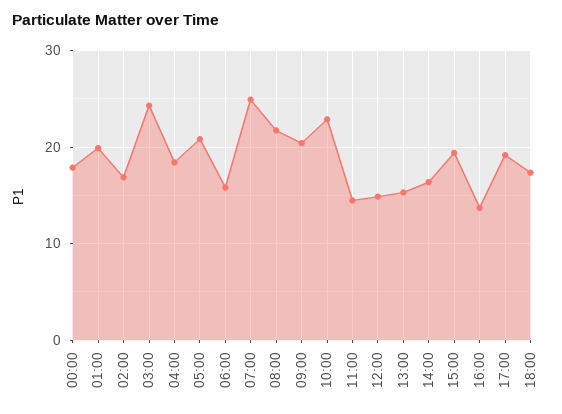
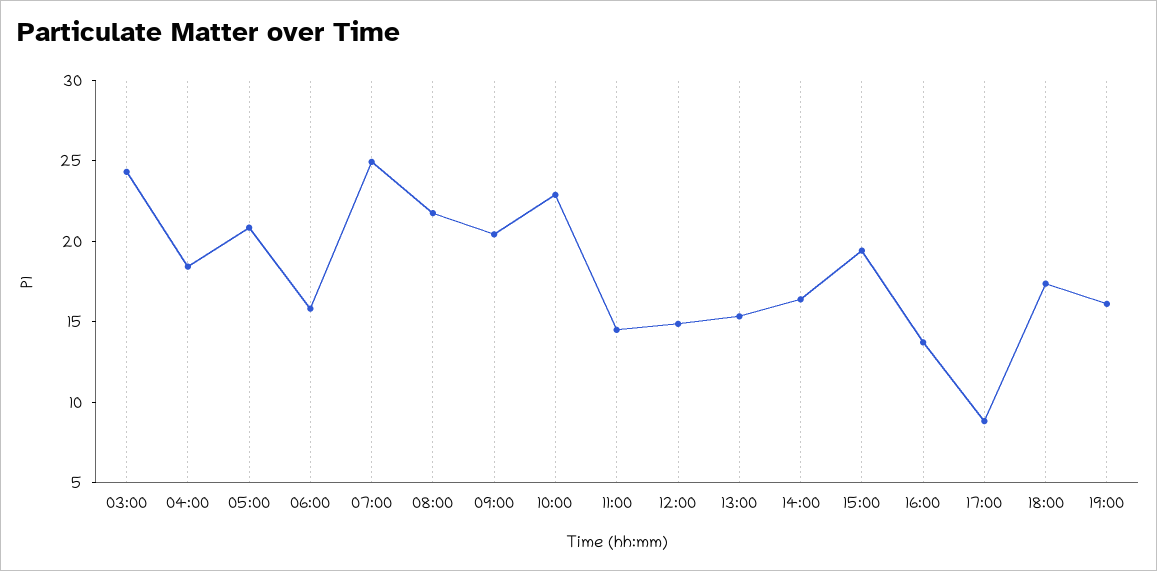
00:00: 18 -> none
01:00: 20 -> none
02:00: 17 -> none
17:00: 19 -> 9
19:00: none -> 16

